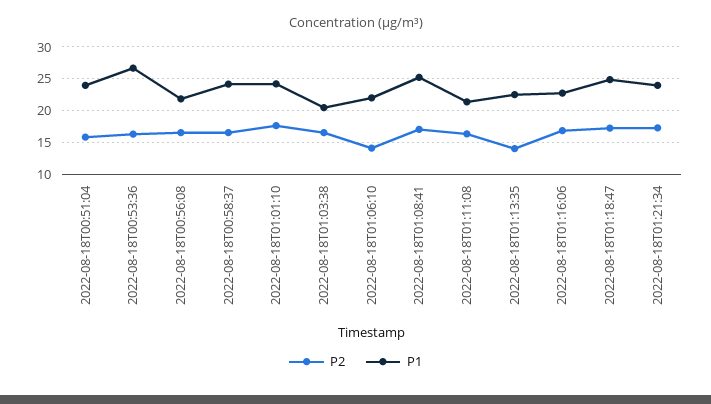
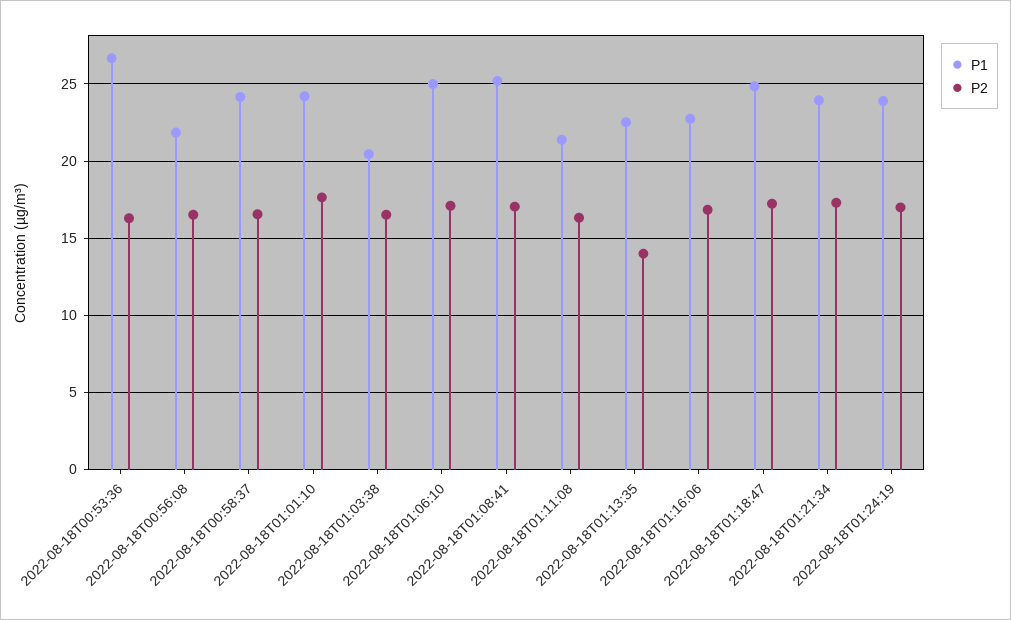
P2, 2022-08-18T00:51:04: 16 -> none
P1, 2022-08-18T00:51:04: 24 -> none
P2, 2022-08-18T01:06:10: 14 -> 17
P1, 2022-08-18T01:06:10: 22 -> 25
P1, 2022-08-18T01:24:19: none -> 24
P2, 2022-08-18T01:24:19: none -> 17

